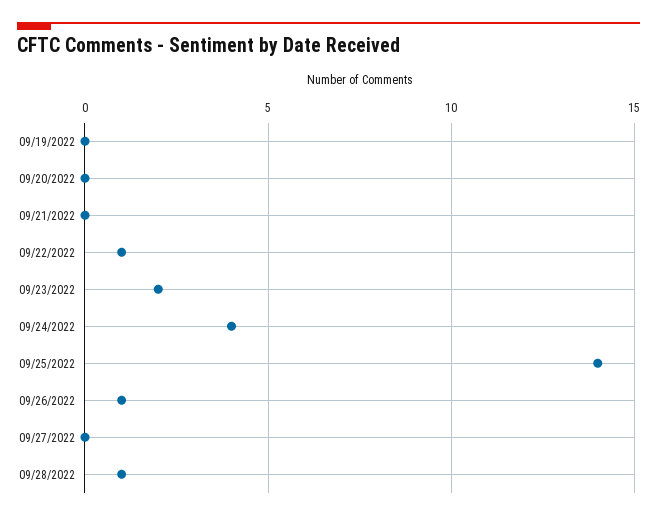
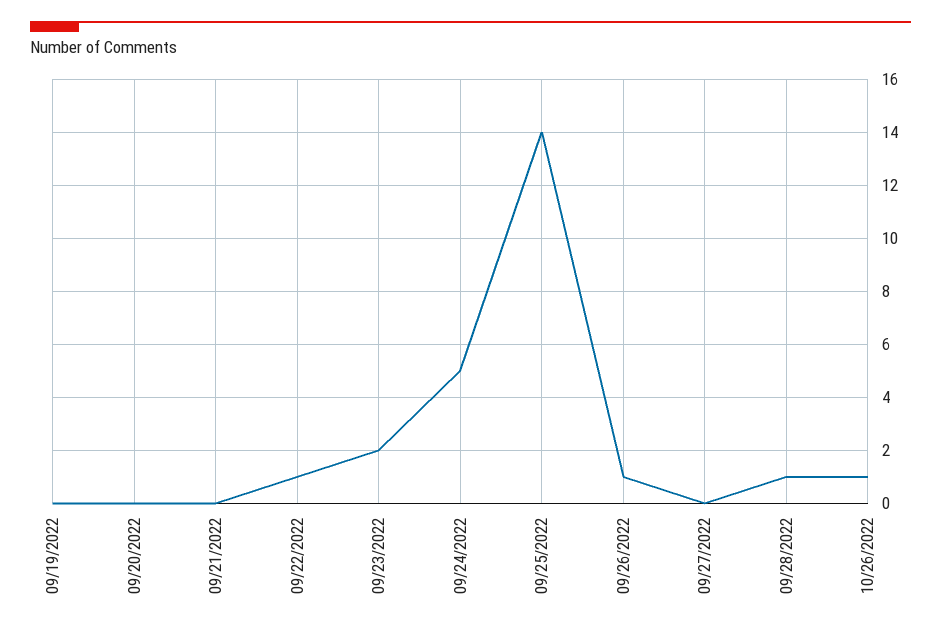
09/24/2022: 4 -> 5
10/26/2022: none -> 1

